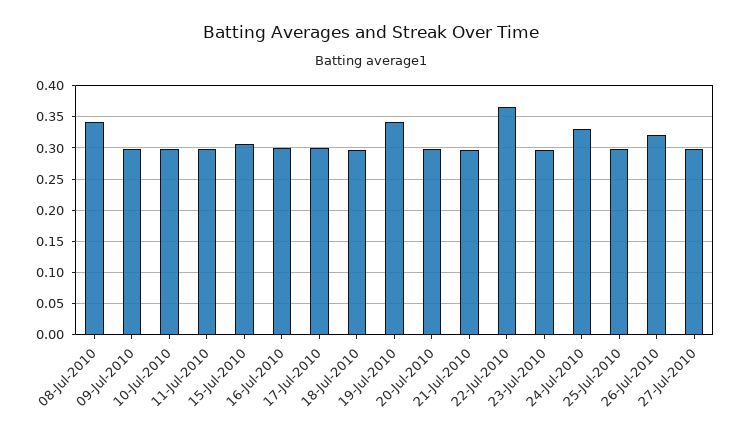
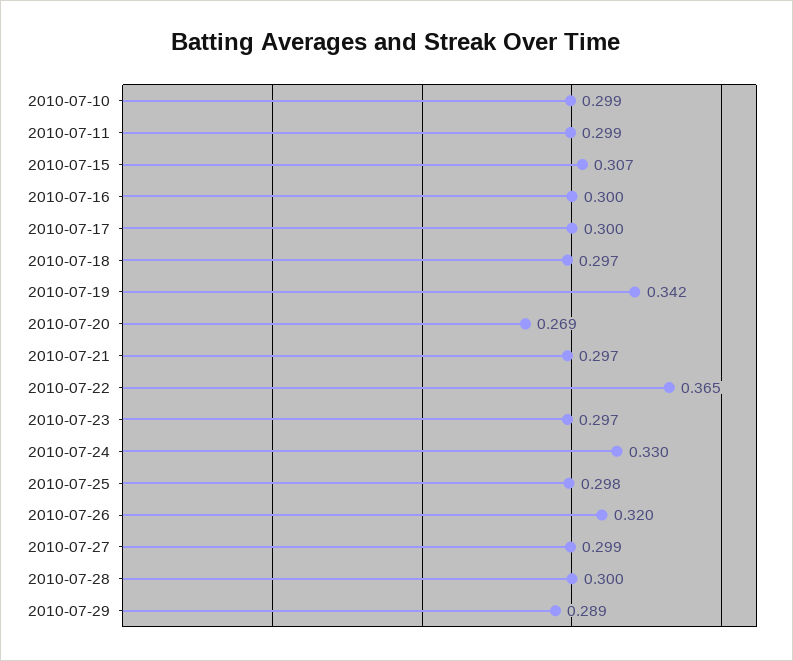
08-Jul-2010: 0.34 -> none
09-Jul-2010: 0.3 -> none
20-Jul-2010: 0.3 -> 0.269
2010-07-28: none -> 0.3
2010-07-29: none -> 0.289

